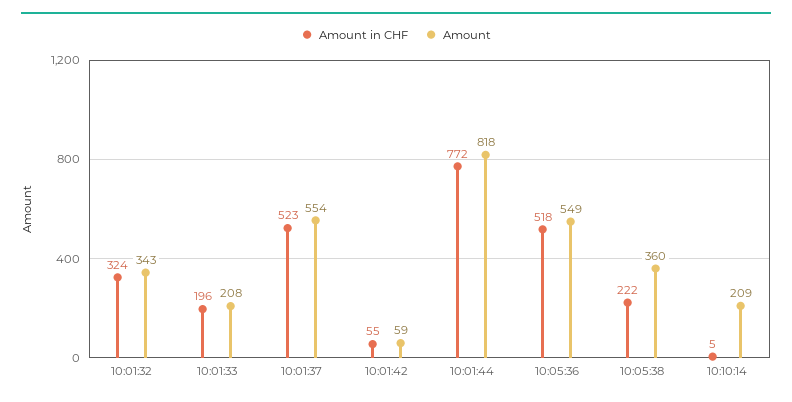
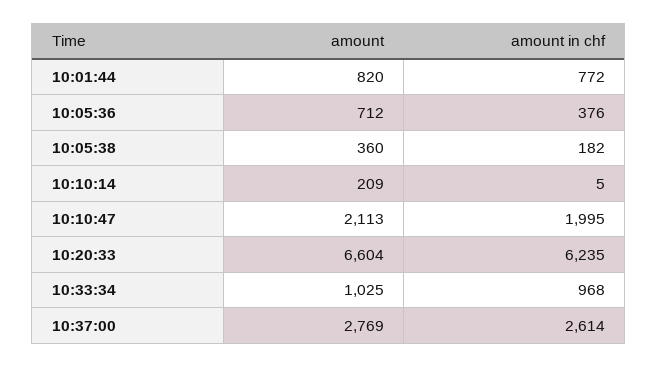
Amount in CHF, 10:01:32: 324 -> none
Amount, 10:01:32: 343 -> none
Amount in CHF, 10:01:33: 196 -> none
Amount, 10:01:33: 208 -> none
Amount in CHF, 10:01:37: 523 -> none
Amount, 10:01:37: 554 -> none
Amount in CHF, 10:01:42: 55 -> none
Amount, 10:01:42: 59 -> none
Amount, 10:01:44: 818 -> 820
Amount in CHF, 10:05:36: 518 -> 376
Amount, 10:05:36: 549 -> 712
Amount in CHF, 10:05:38: 222 -> 182
Amount, 10:10:47: none -> 2113
Amount in CHF, 10:10:47: none -> 1995
Amount, 10:20:33: none -> 6604
Amount in CHF, 10:20:33: none -> 6235
Amount, 10:33:34: none -> 1025
Amount in CHF, 10:33:34: none -> 968
Amount, 10:37:00: none -> 2769
Amount in CHF, 10:37:00: none -> 2614

